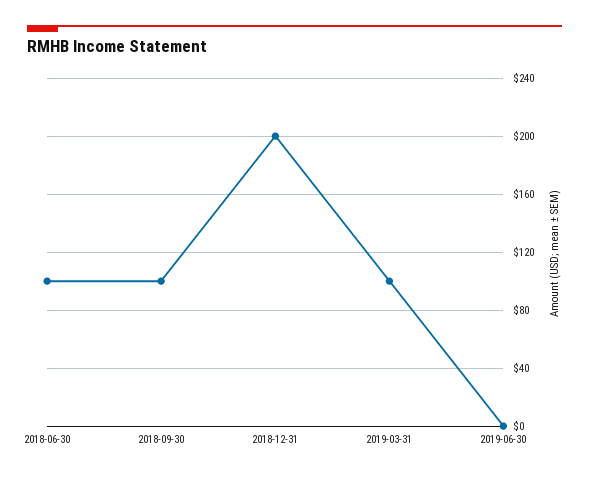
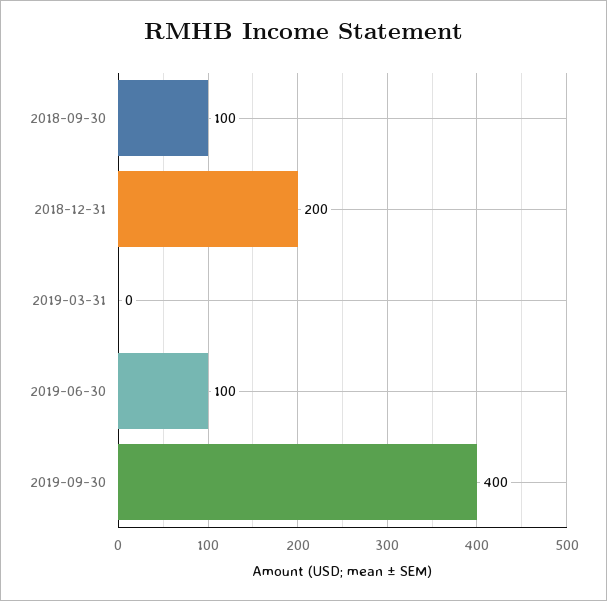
2018-06-30: 100 -> none
2019-03-31: 100 -> 0
2019-06-30: 0 -> 100
2019-09-30: none -> 400

